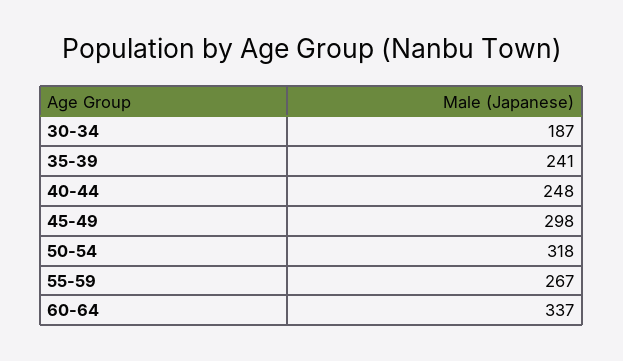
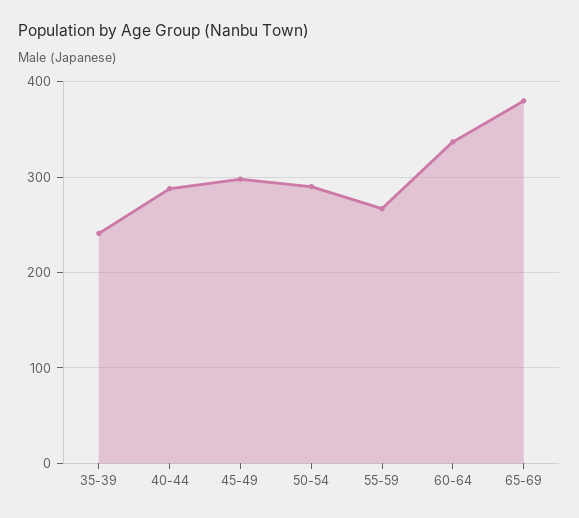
30-34: 187 -> none
40-44: 248 -> 290
50-54: 318 -> 290
65-69: none -> 380

